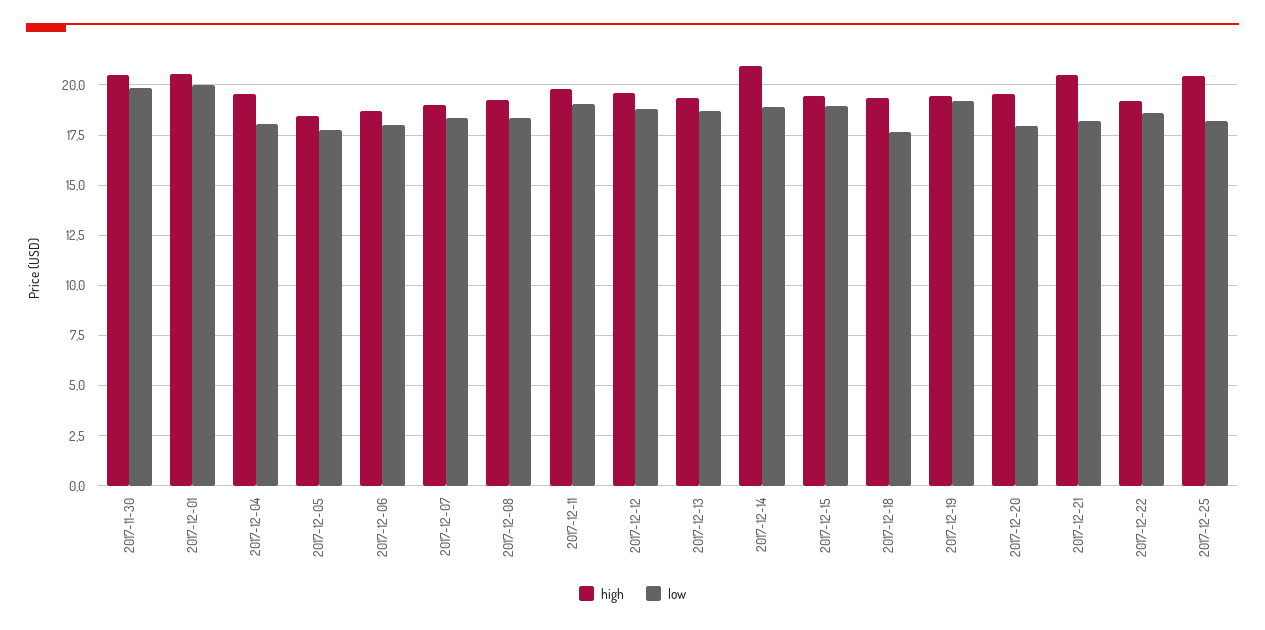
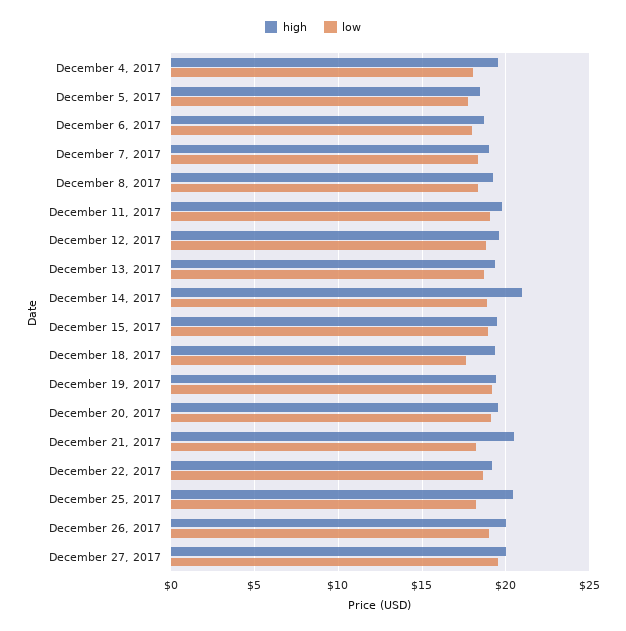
high, 2017-11-30: 20.5 -> none
low, 2017-11-30: 20 -> none
high, 2017-12-01: 20.5 -> none
low, 2017-12-01: 20 -> none
low, 2017-12-20: 18 -> 19
high, December 26, 2017: none -> 20
low, December 26, 2017: none -> 19
high, December 27, 2017: none -> 20
low, December 27, 2017: none -> 19.5

